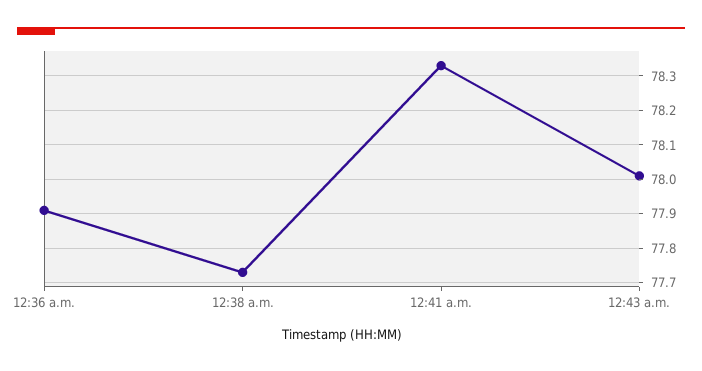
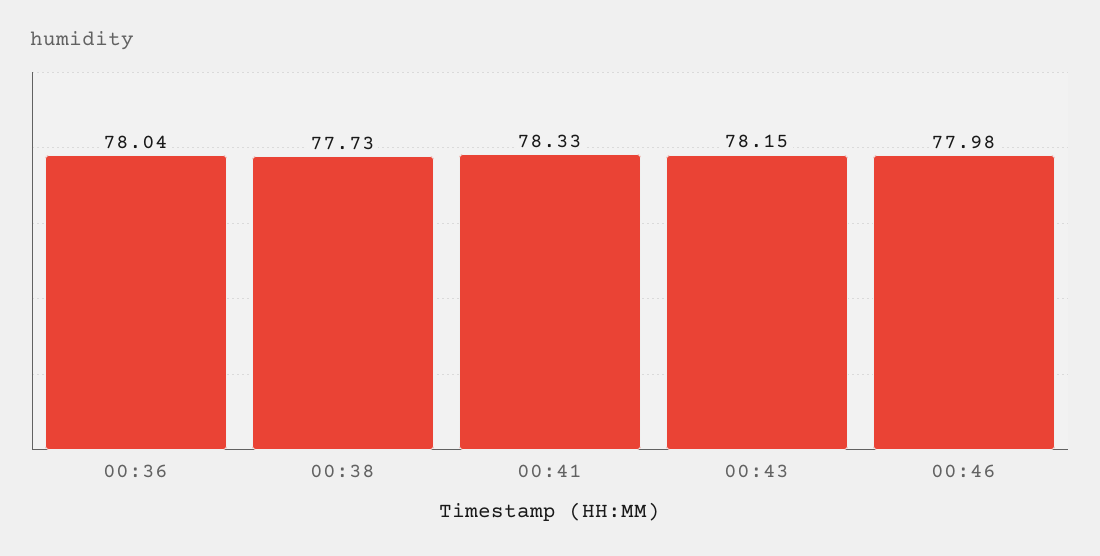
12:36 a.m.: 77.9 -> 78.04
12:43 a.m.: 78 -> 78.15
00:46: none -> 77.98

